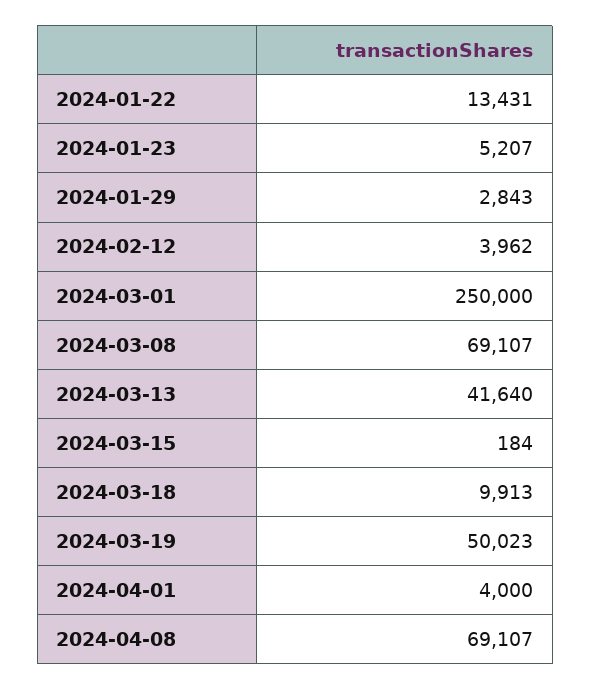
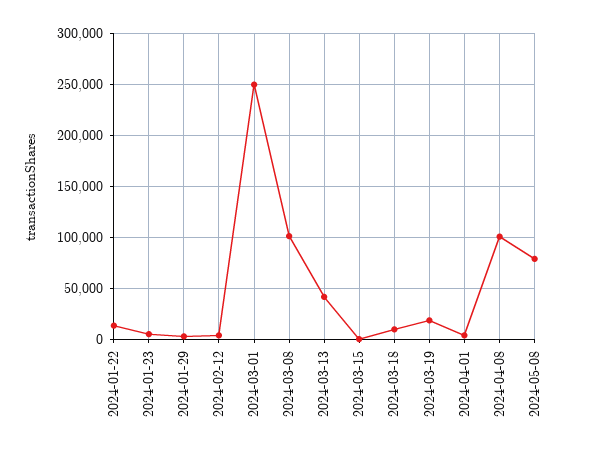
2024-03-08: 69107 -> 100000
2024-03-19: 50023 -> 20000
2024-04-08: 69107 -> 100000
2024-05-08: none -> 80000

